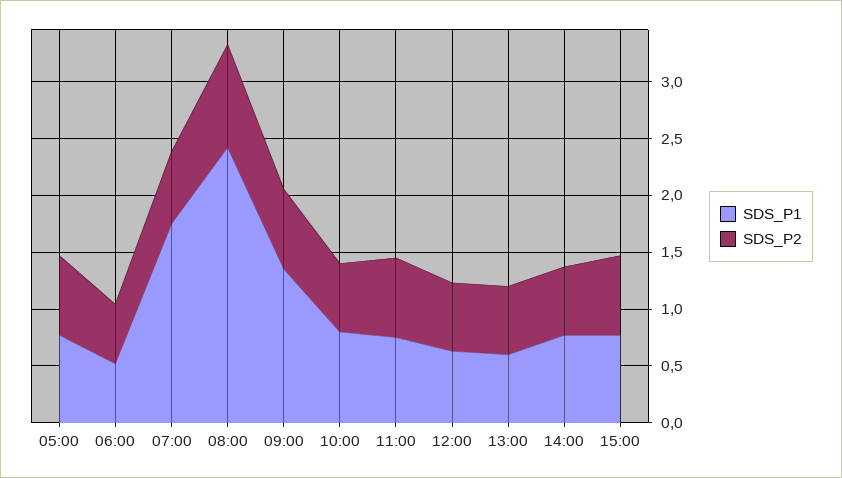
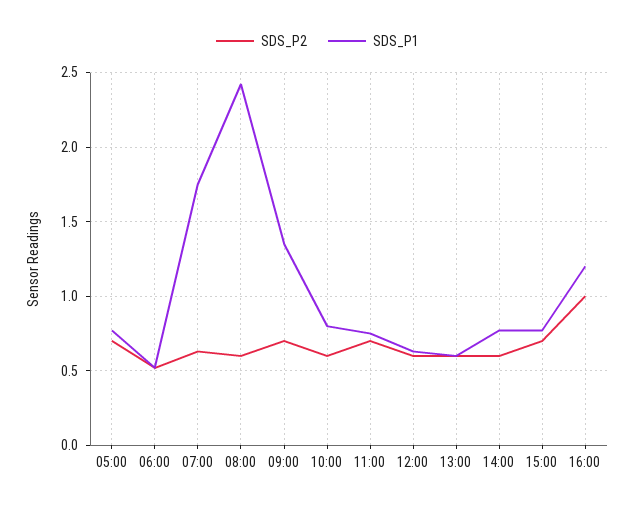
SDS_P2, 08:00: 0.9 -> 0.6
SDS_P2, 16:00: none -> 1
SDS_P1, 16:00: none -> 1.2

